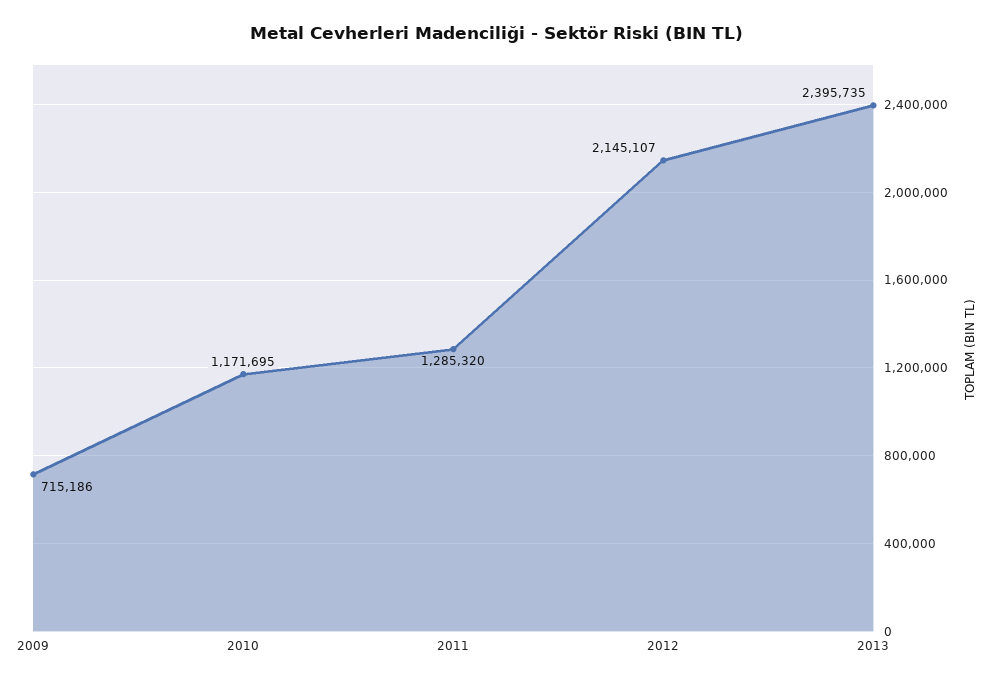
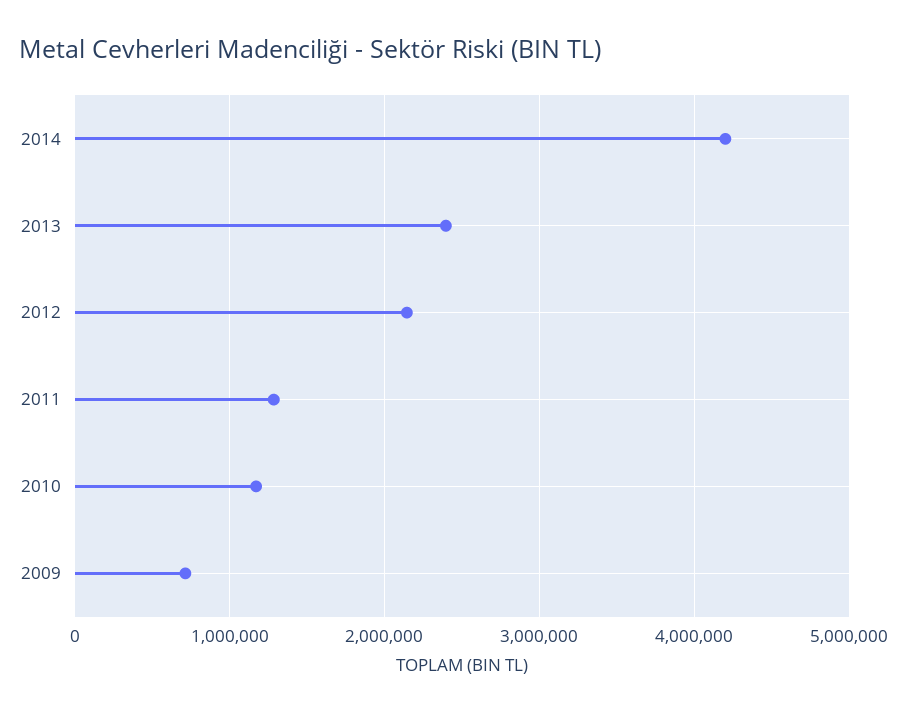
2014: none -> 4200000

